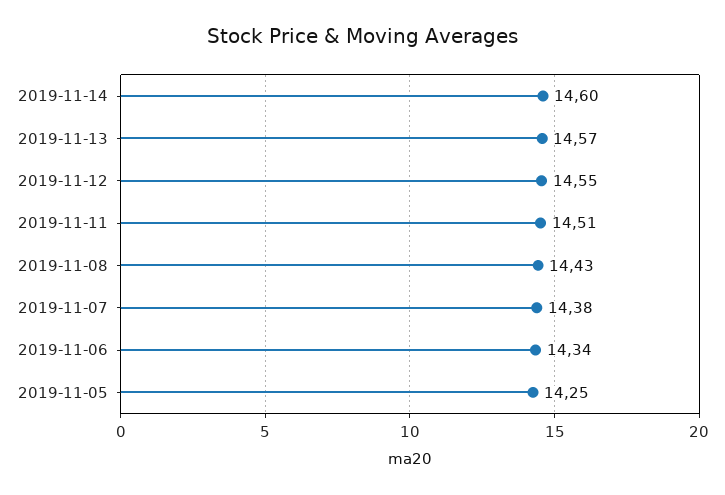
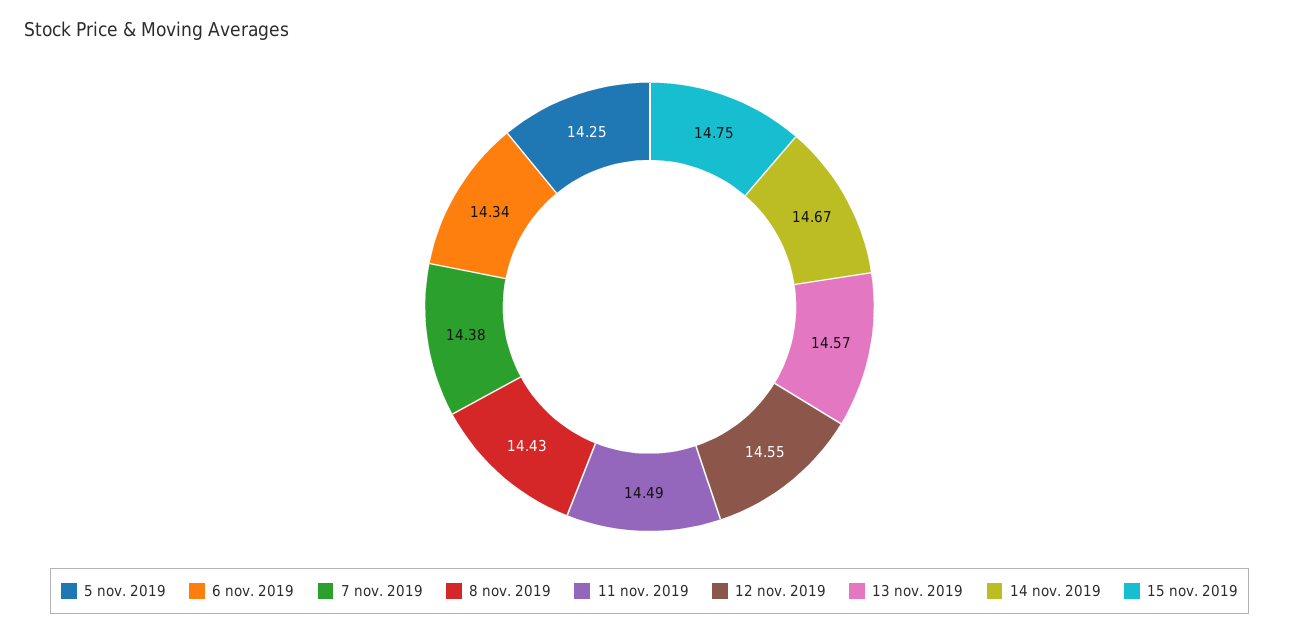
2019-11-14: 14.6 -> 14.67
2019-11-11: 14.51 -> 14.49
15 nov. 2019: none -> 14.75

